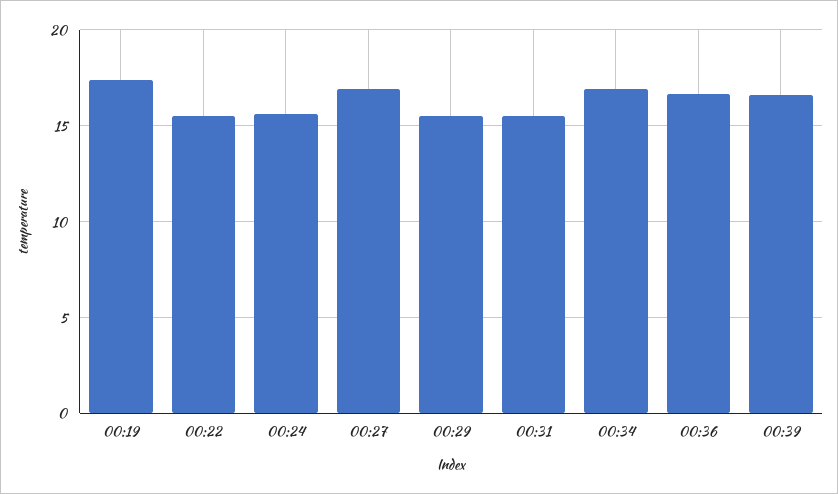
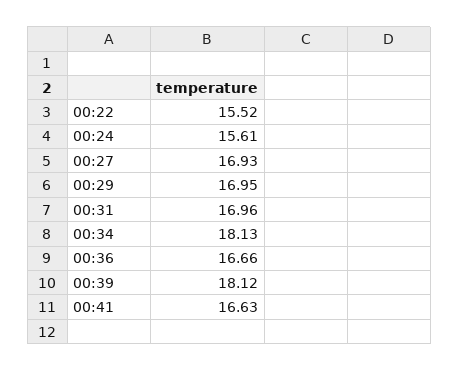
00:19: 17.5 -> none
00:29: 15.5 -> 16.95
00:31: 15.5 -> 16.96
00:34: 17 -> 18.13
00:39: 16.5 -> 18.12
00:41: none -> 16.63

